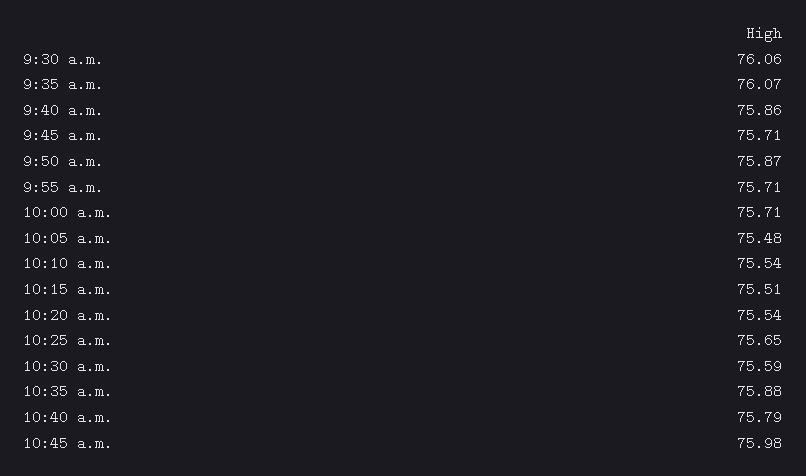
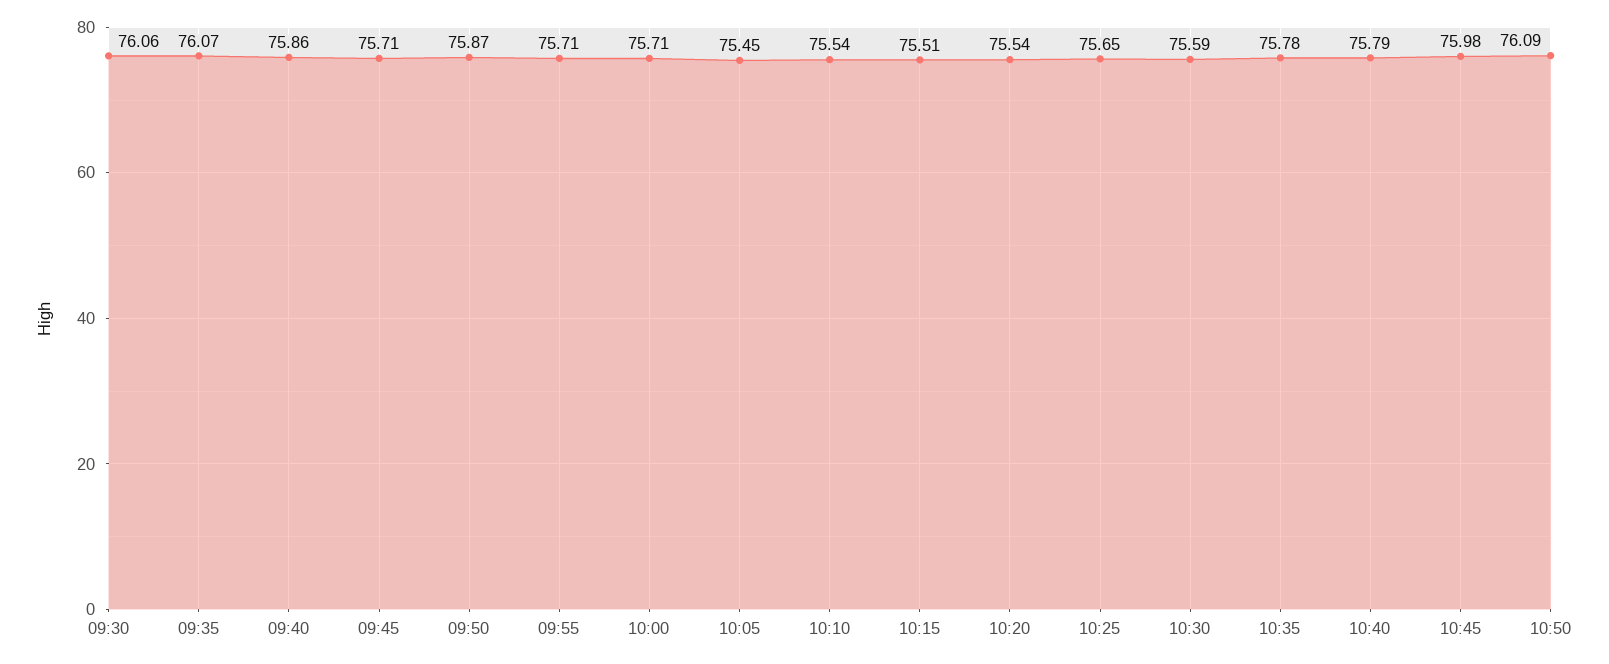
10:05 a.m.: 75.48 -> 75.45
10:35 a.m.: 75.88 -> 75.78
10:50: none -> 76.09

